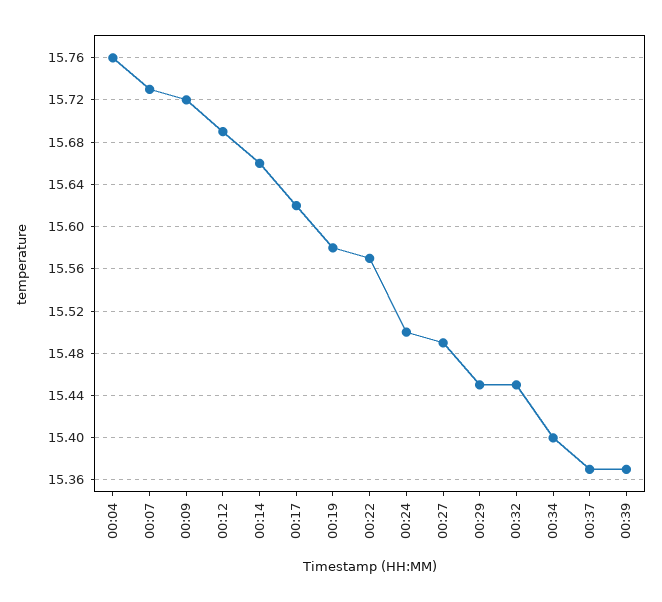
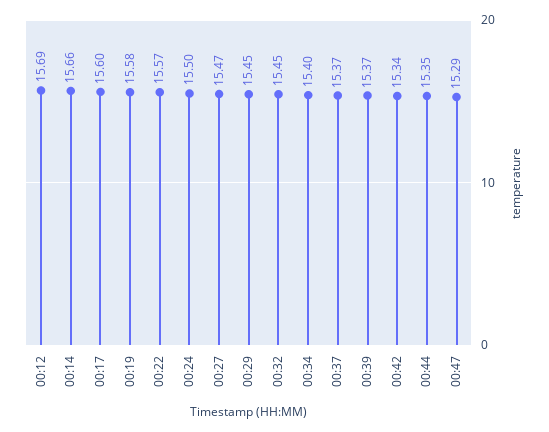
00:04: 15.76 -> none
00:07: 15.73 -> none
00:09: 15.72 -> none
00:17: 15.62 -> 15.6
00:27: 15.49 -> 15.47
00:42: none -> 15.34
00:44: none -> 15.35
00:47: none -> 15.29

